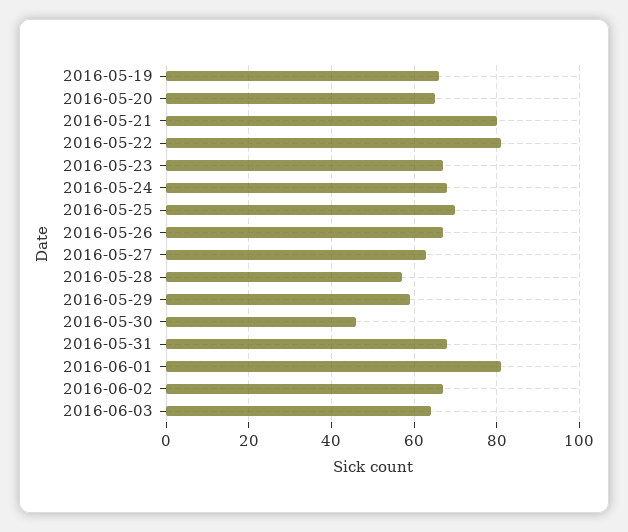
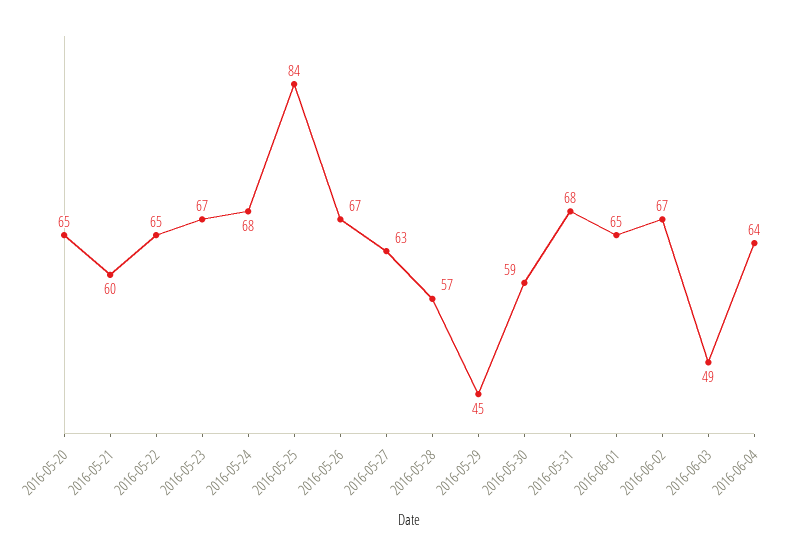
2016-05-19: 65 -> none
2016-05-21: 80 -> 60
2016-05-22: 80 -> 65
2016-05-25: 70 -> 84
2016-05-29: 60 -> 45
2016-05-30: 45 -> 59
2016-06-01: 80 -> 65
2016-06-03: 65 -> 49
2016-06-04: none -> 64

